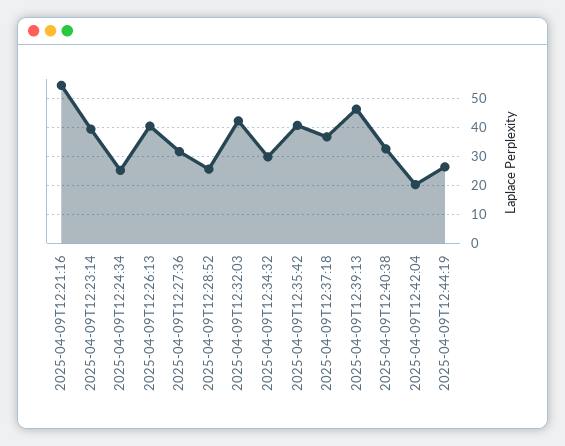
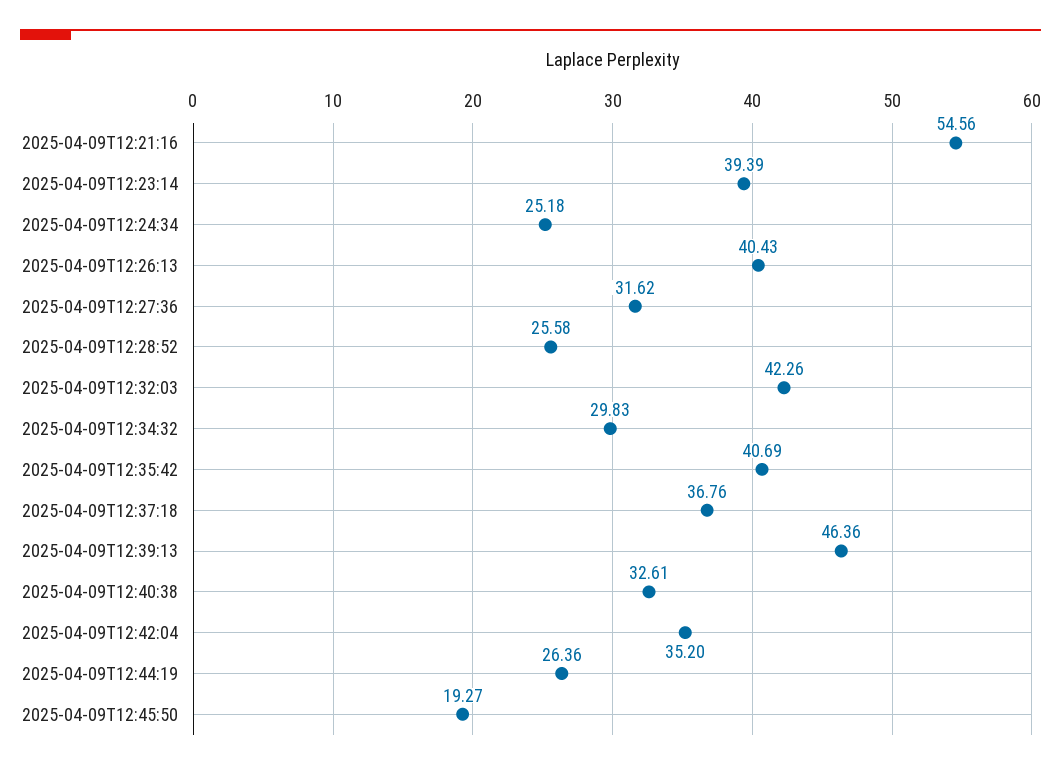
2025-04-09T12:42:04: 20 -> 35.2
2025-04-09T12:45:50: none -> 19.27

